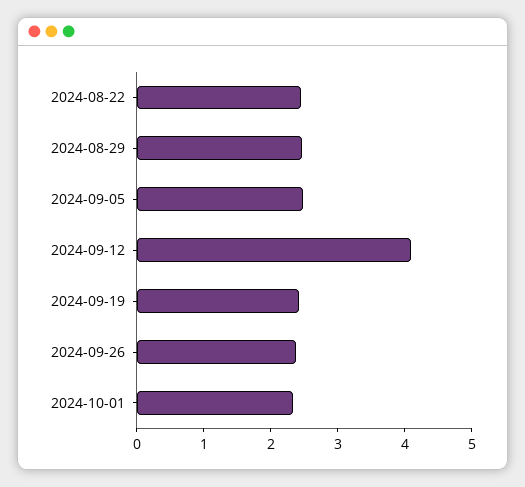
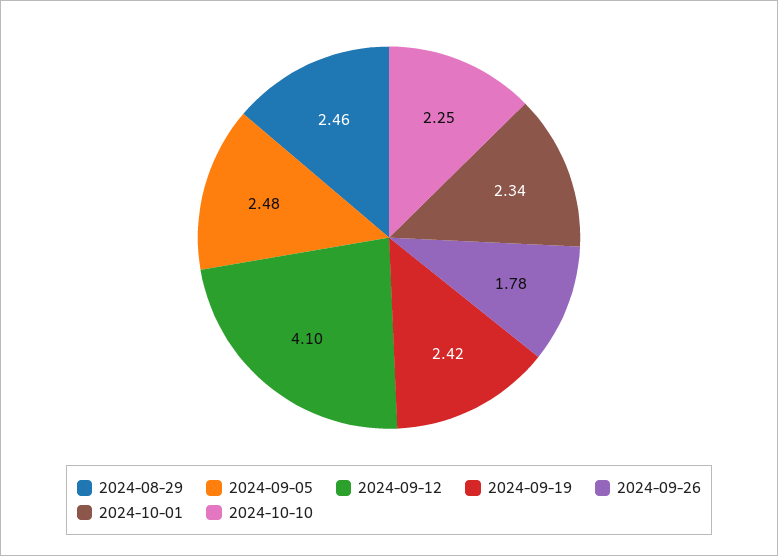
2024-08-22: 2.4 -> none
2024-09-26: 2.4 -> 1.78
2024-10-10: none -> 2.25

